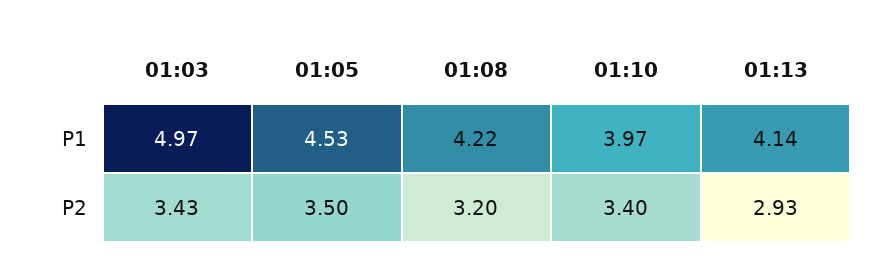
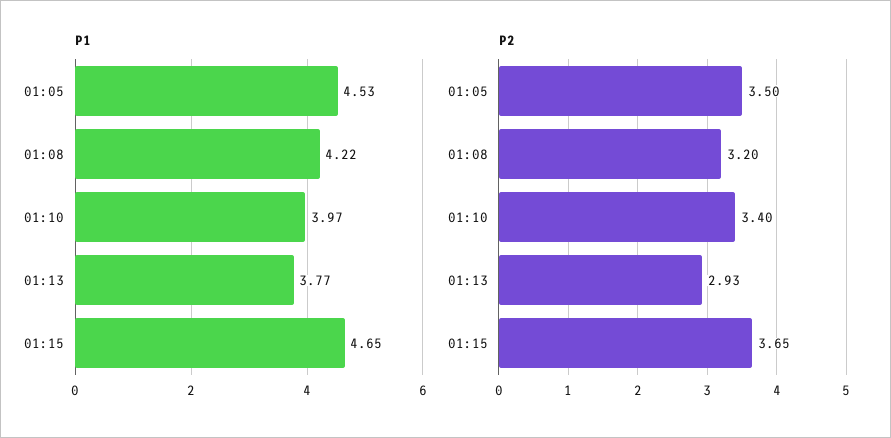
P1, 01:03: 4.97 -> none
P1, 01:13: 4.14 -> 3.77
P2, 01:03: 3.43 -> none
P1, 01:15: none -> 4.65
P2, 01:15: none -> 3.65

